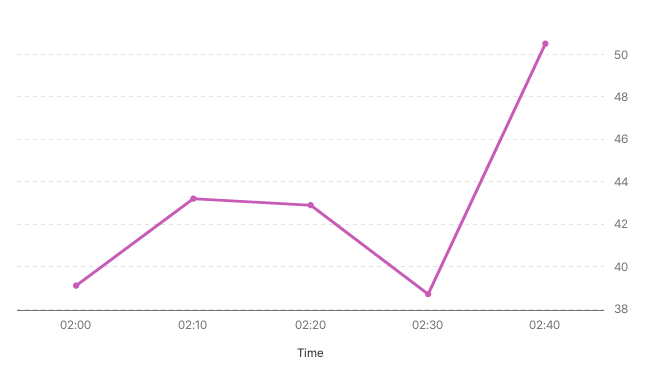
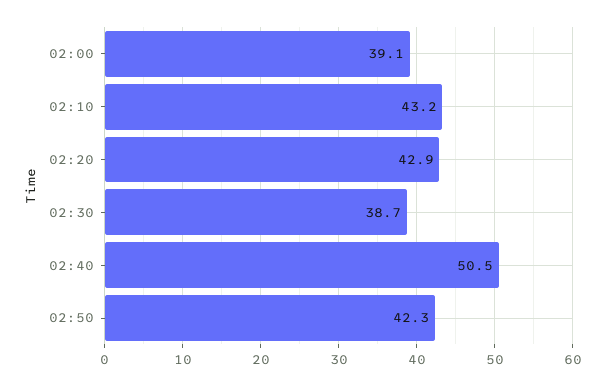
02:50: none -> 42.3

